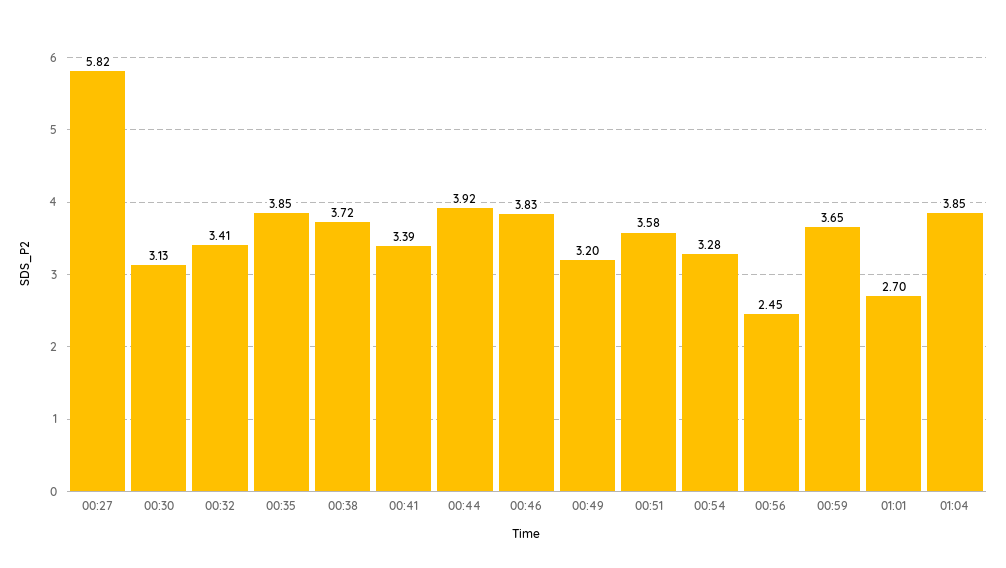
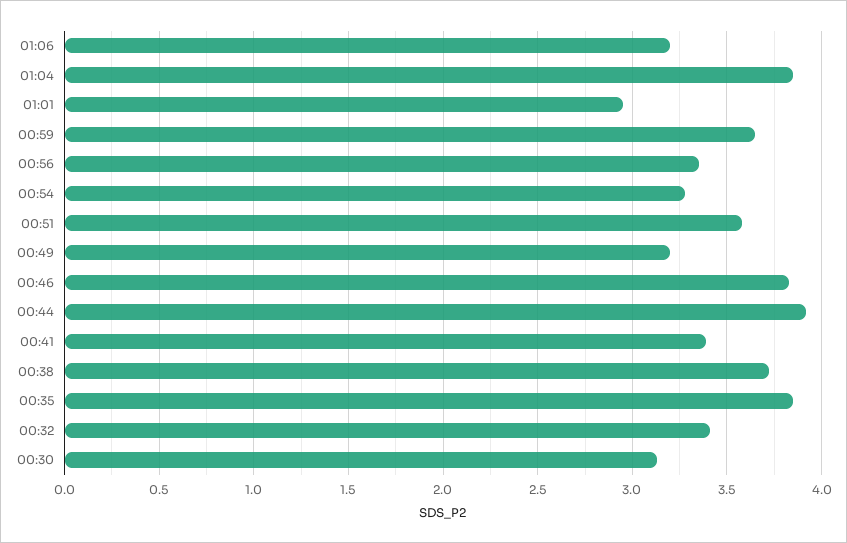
00:27: 5.82 -> none
00:56: 2.45 -> 3.35
01:01: 2.7 -> 2.95
01:06: none -> 3.2

